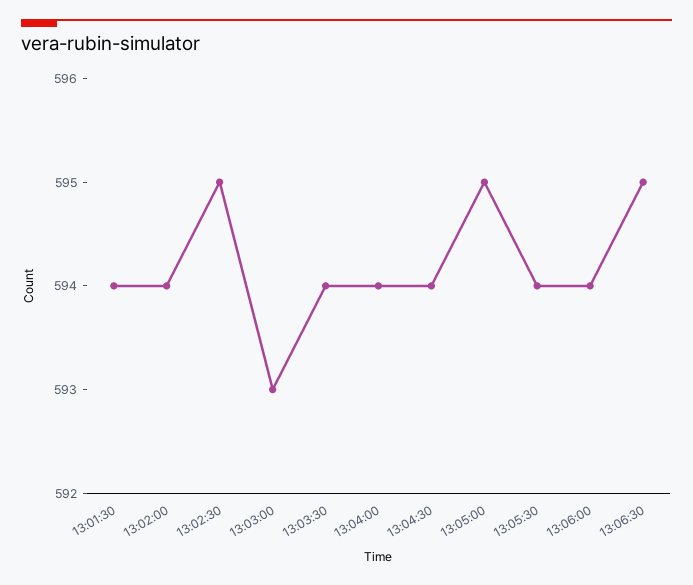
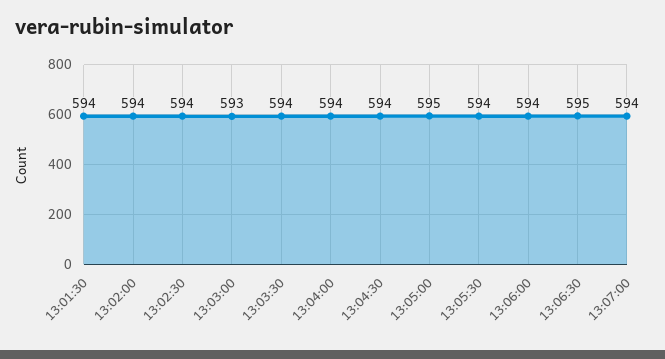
13:02:30: 595 -> 594
13:07:00: none -> 594

